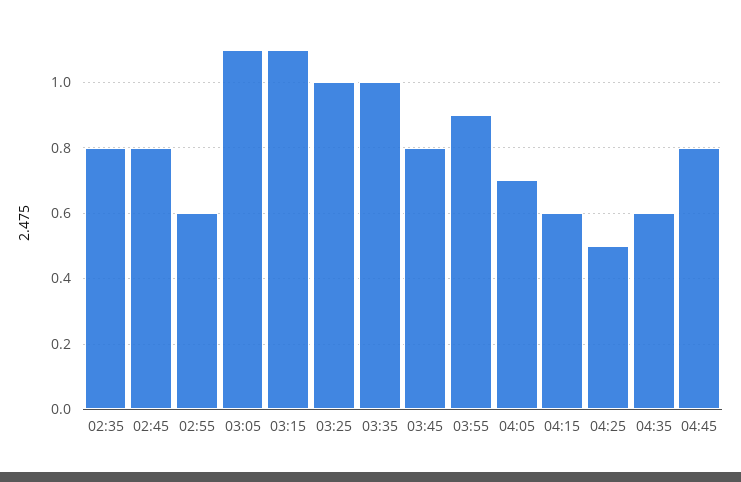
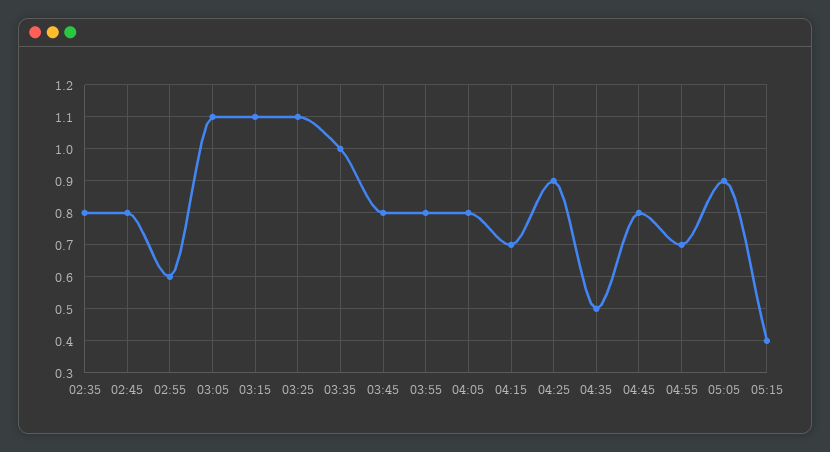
03:25: 1 -> 1.1
03:55: 0.9 -> 0.8
04:05: 0.7 -> 0.8
04:15: 0.6 -> 0.7
04:25: 0.5 -> 0.9
04:35: 0.6 -> 0.5
04:55: none -> 0.7
05:05: none -> 0.9
05:15: none -> 0.4

